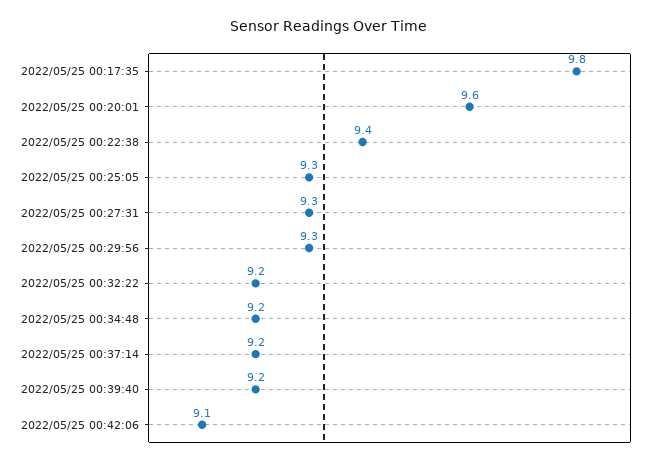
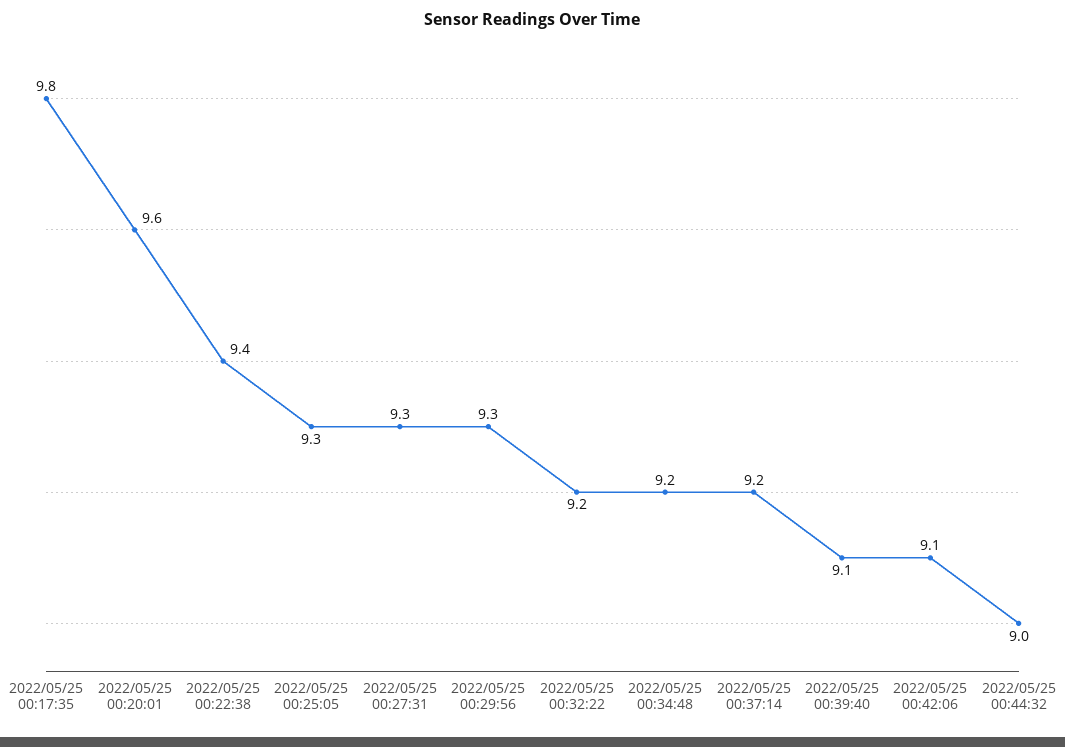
2022/05/25 00:39:40: 9.2 -> 9.1
2022/05/25 00:44:32: none -> 9

